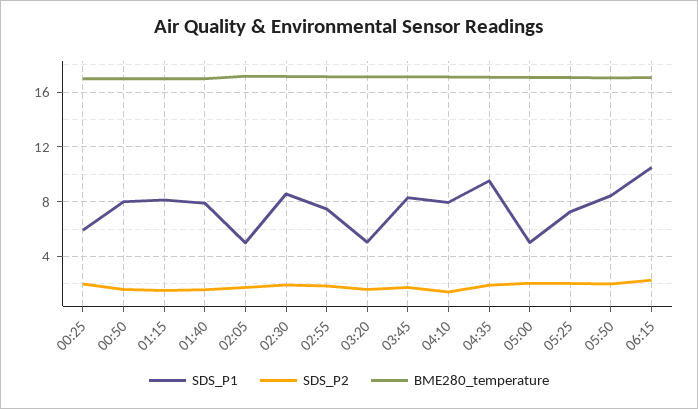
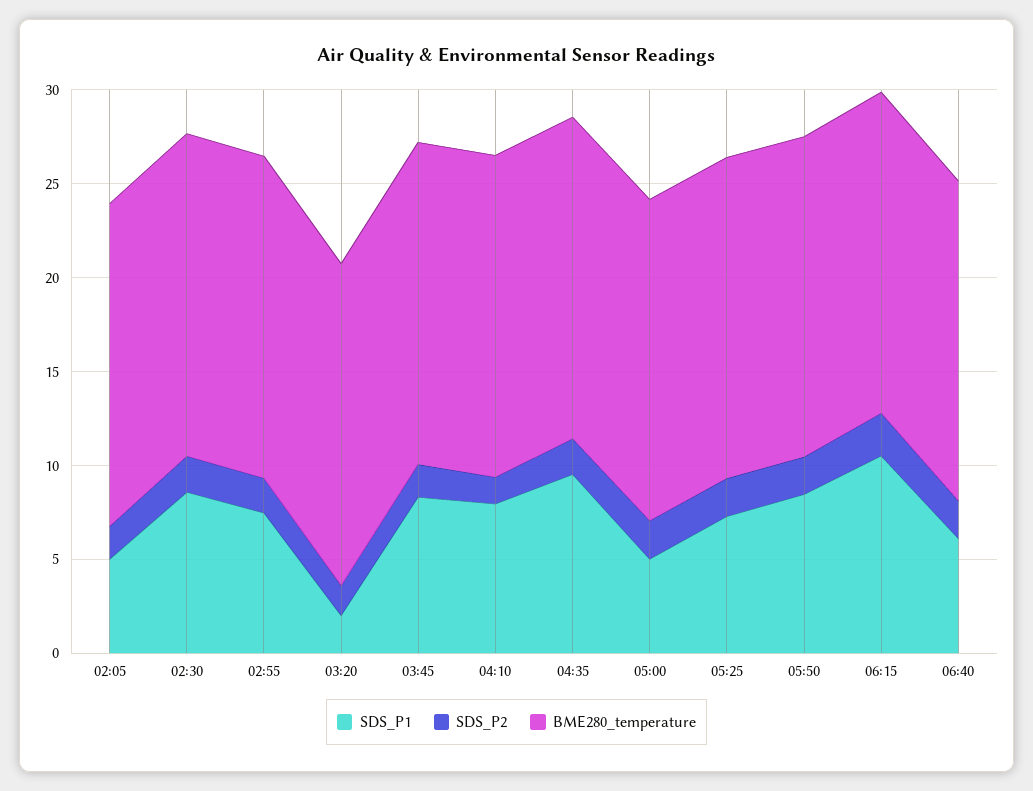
SDS_P1, 00:25: 6 -> none
SDS_P2, 00:25: 2 -> none
BME280_temperature, 00:25: 17 -> none
SDS_P1, 00:50: 8 -> none
SDS_P2, 00:50: 1.5 -> none
BME280_temperature, 00:50: 17 -> none
SDS_P1, 01:15: 8 -> none
SDS_P2, 01:15: 1.5 -> none
BME280_temperature, 01:15: 17 -> none
SDS_P1, 01:40: 8 -> none
SDS_P2, 01:40: 1.5 -> none
BME280_temperature, 01:40: 17 -> none
SDS_P1, 03:20: 5 -> 2
SDS_P1, 06:40: none -> 6
SDS_P2, 06:40: none -> 2
BME280_temperature, 06:40: none -> 17

